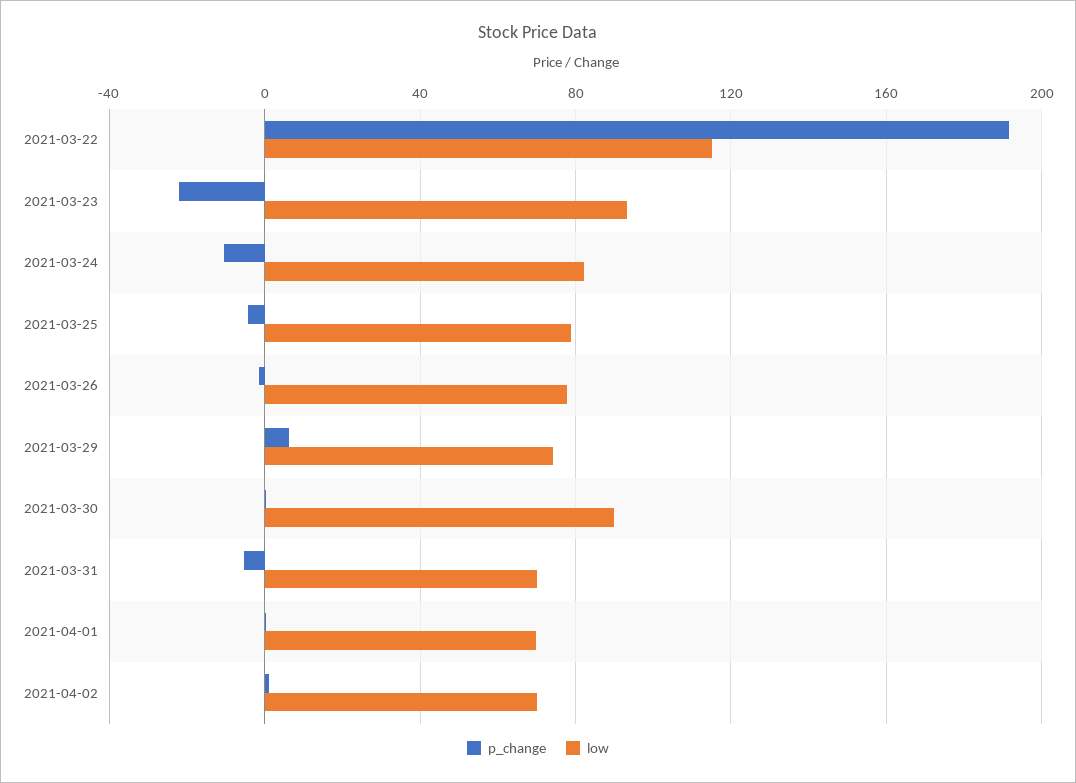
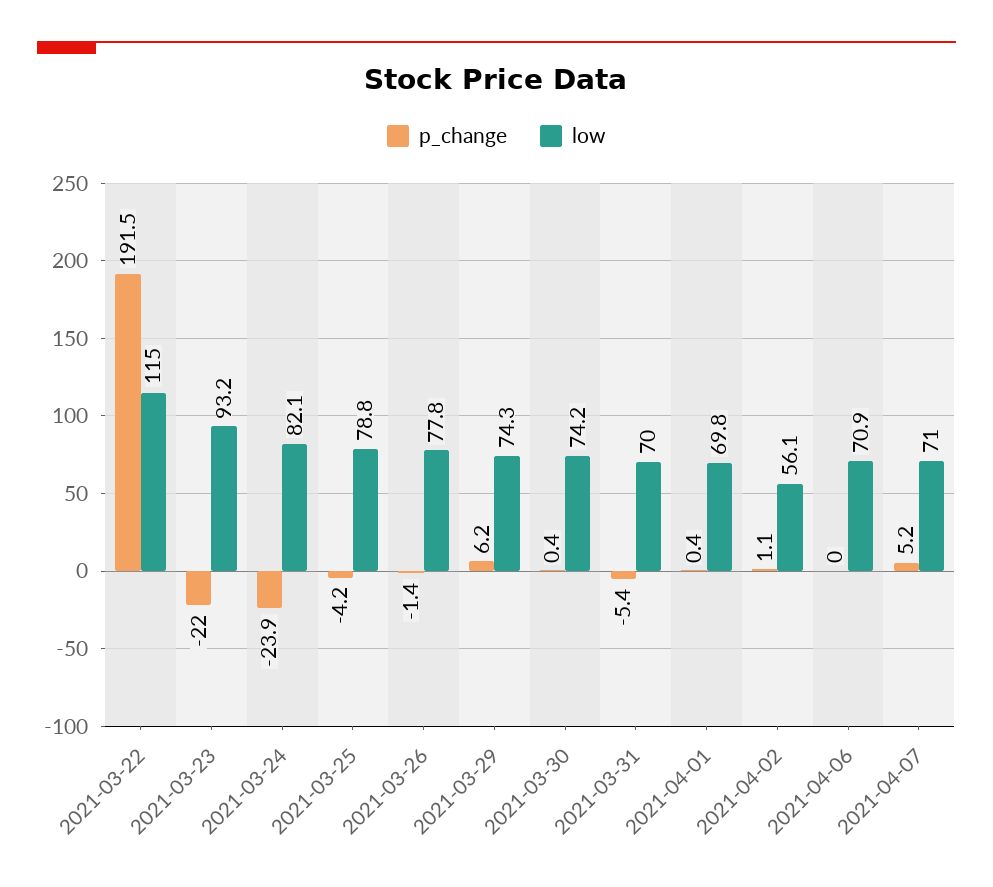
p_change, 2021-03-24: -10 -> -23.9
low, 2021-03-30: 90 -> 74.2
low, 2021-04-02: 70 -> 56.1
p_change, 2021-04-06: none -> 0
low, 2021-04-06: none -> 70.9
p_change, 2021-04-07: none -> 5.2
low, 2021-04-07: none -> 71

